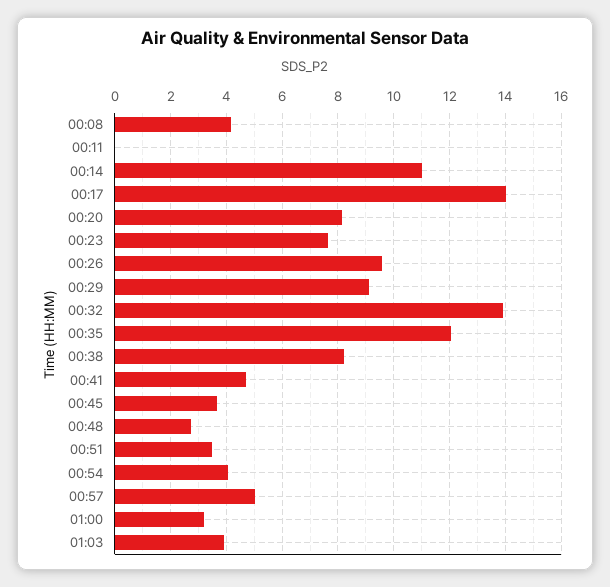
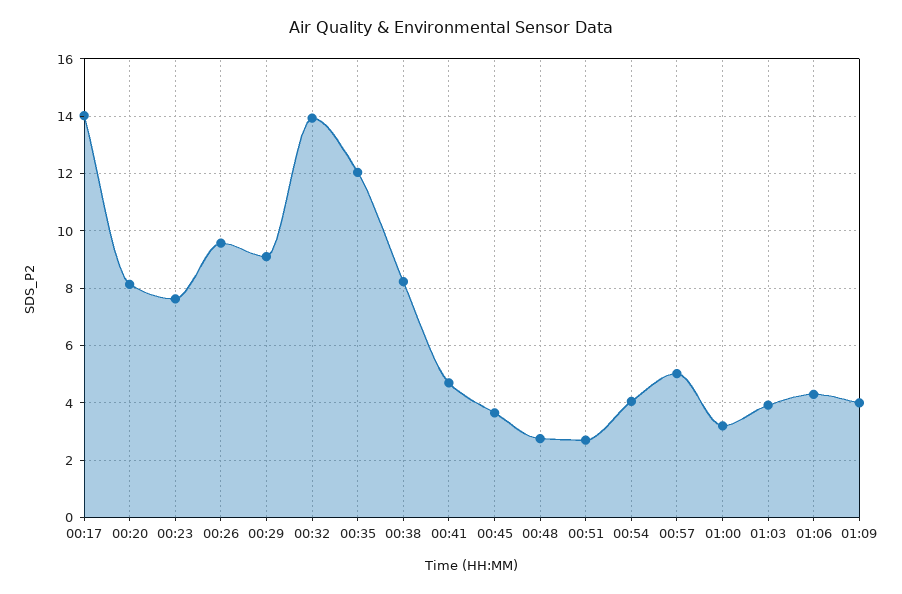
00:08: 4.25 -> none
00:11: 0 -> none
00:14: 11 -> none
00:51: 3.5 -> 2.75
01:06: none -> 4.25
01:09: none -> 4

